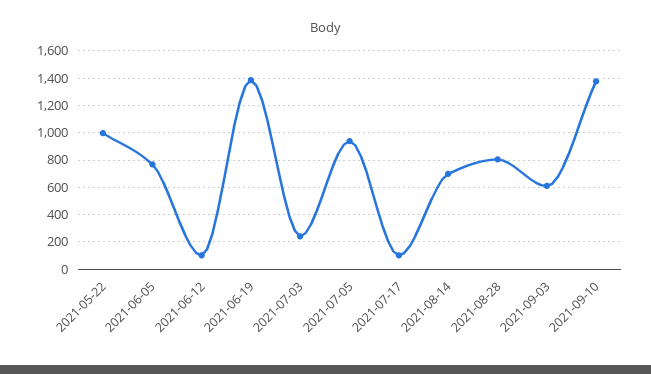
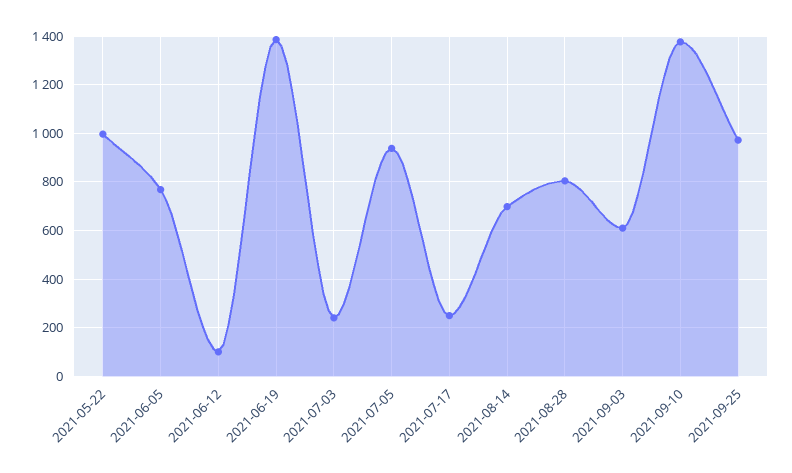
2021-07-17: 100 -> 250
2021-09-25: none -> 975

